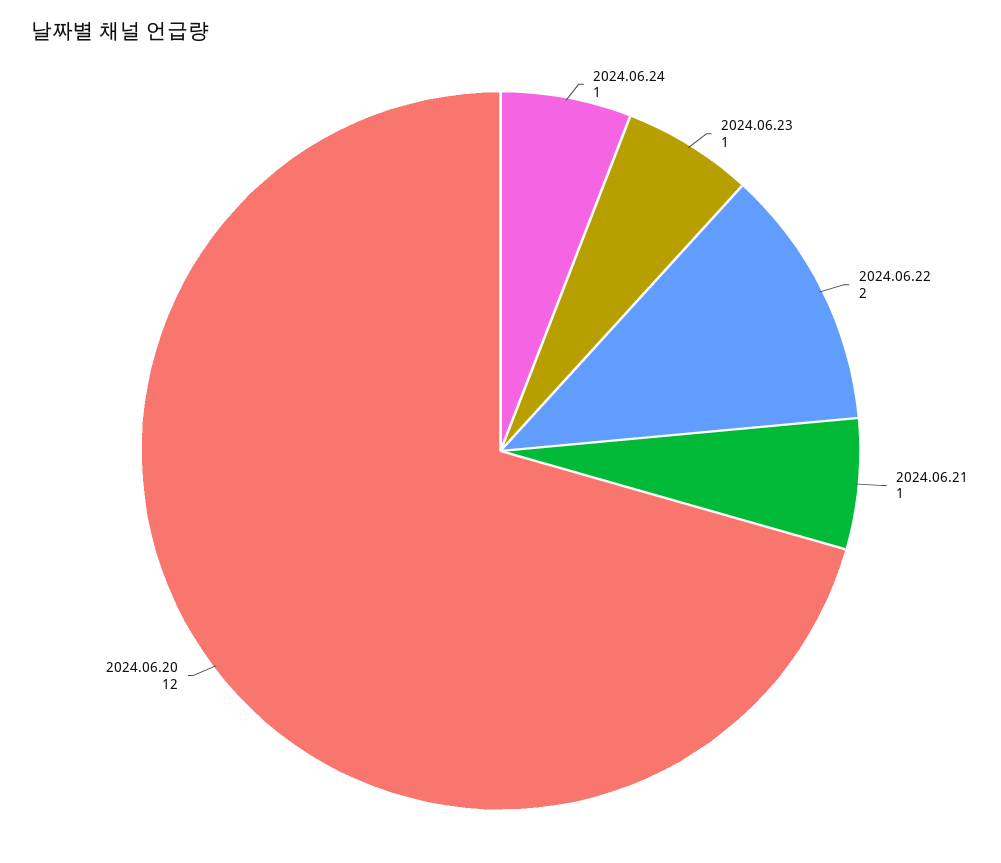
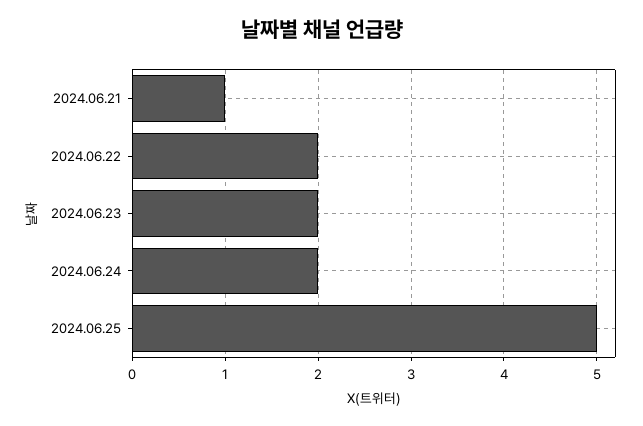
2024.06.24: 1 -> 2
2024.06.23: 1 -> 2
2024.06.20: 12 -> none
2024.06.25: none -> 5

